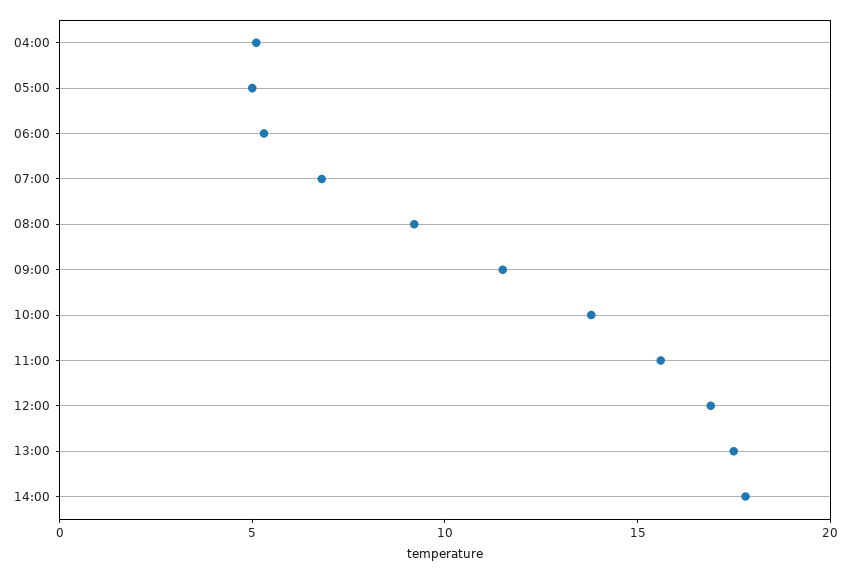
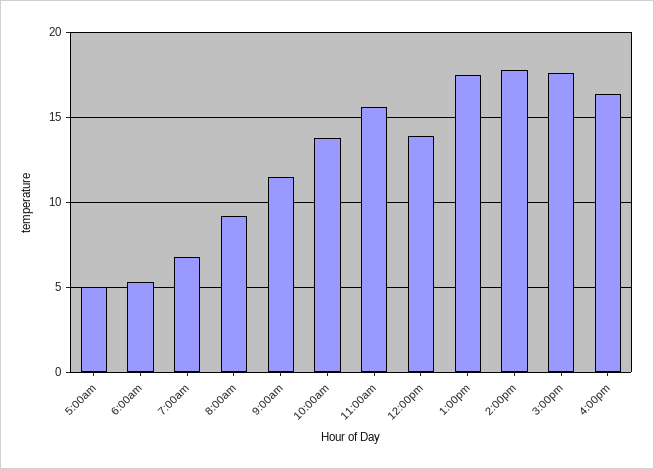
04:00: 5 -> none
12:00: 17 -> 14
3:00pm: none -> 17.5
4:00pm: none -> 16.5

